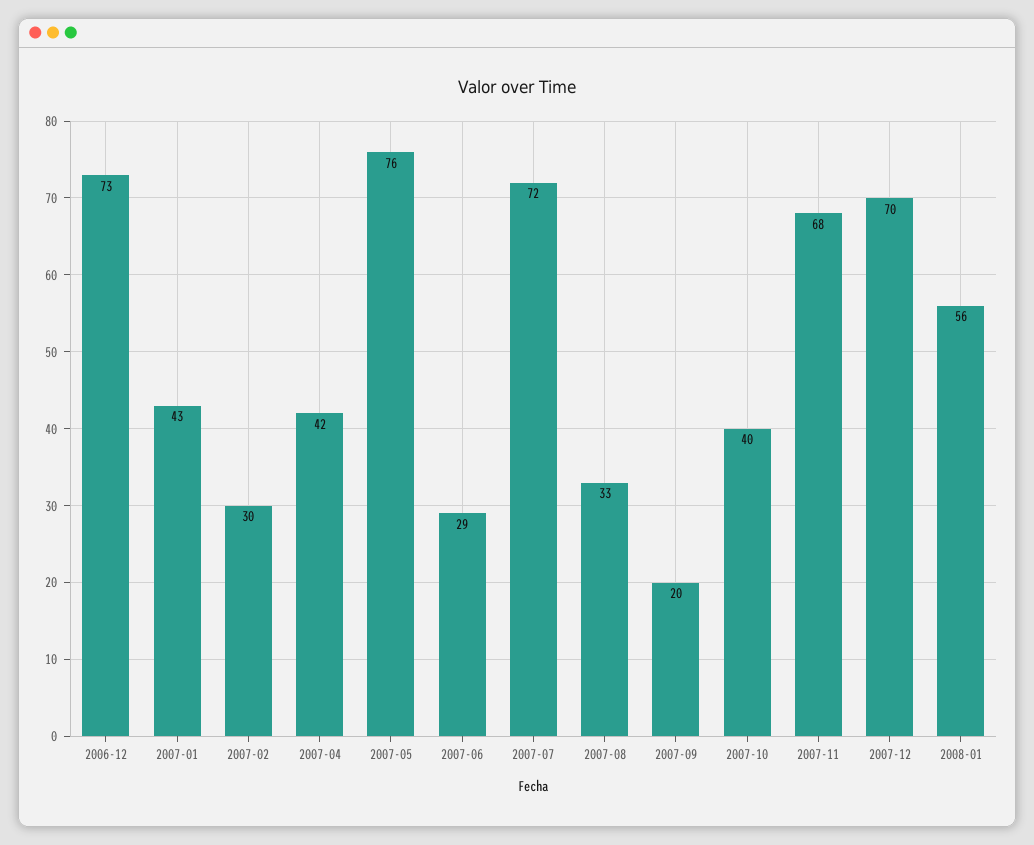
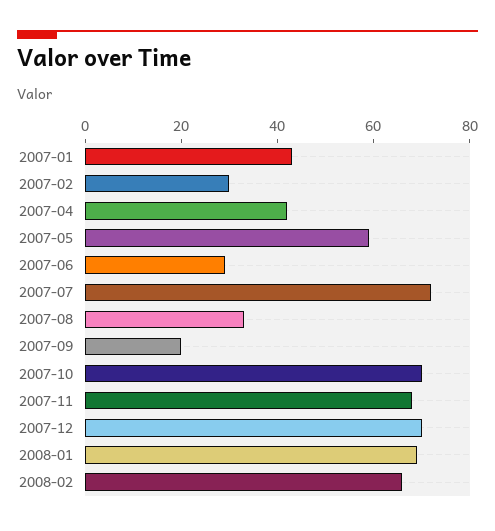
2006-12: 73 -> none
2007-05: 76 -> 60
2007-10: 40 -> 70
2008-01: 56 -> 70
2008-02: none -> 65

